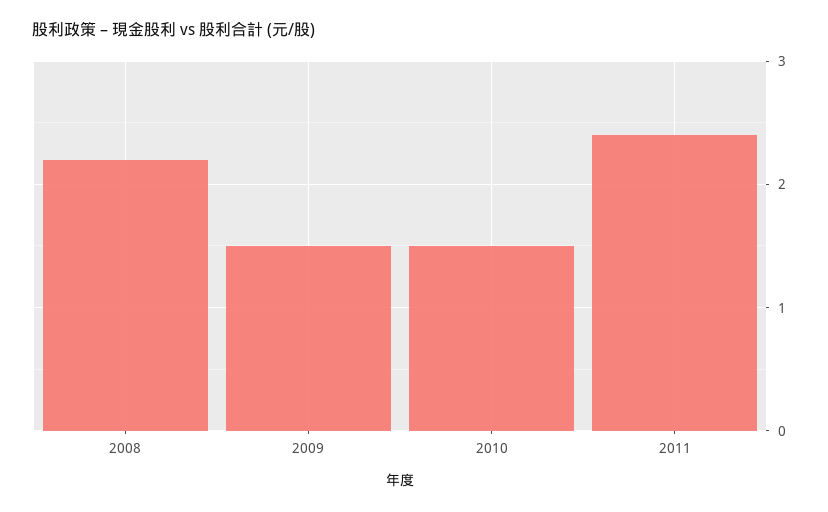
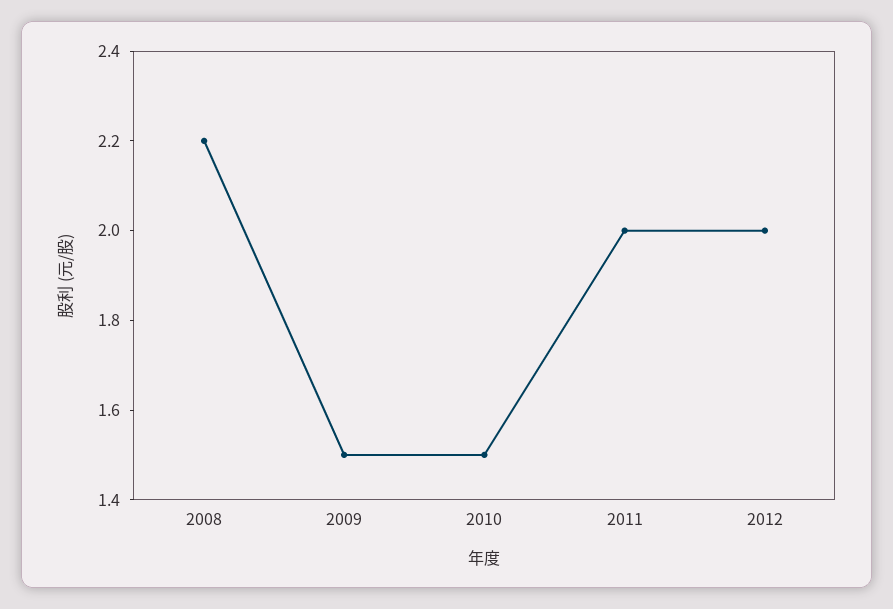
2011: 2.4 -> 2
2012: none -> 2

